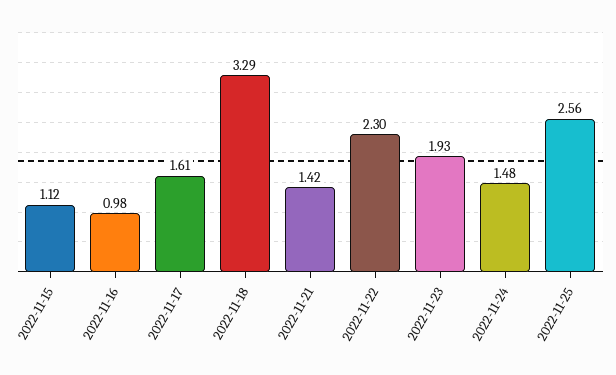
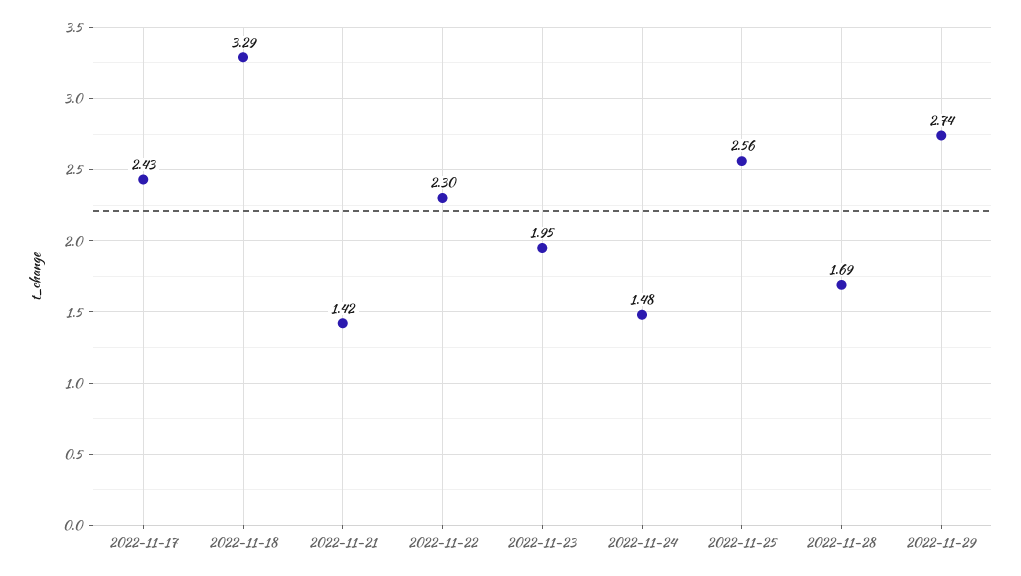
2022-11-15: 1.12 -> none
2022-11-16: 0.98 -> none
2022-11-17: 1.61 -> 2.43
2022-11-23: 1.93 -> 1.95
2022-11-28: none -> 1.69
2022-11-29: none -> 2.74

